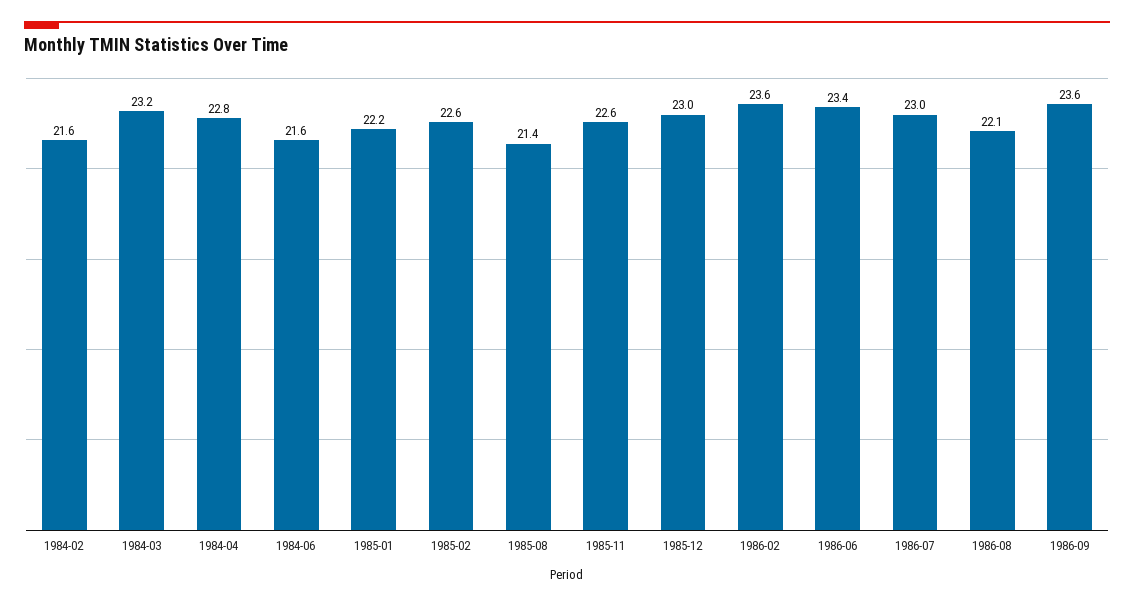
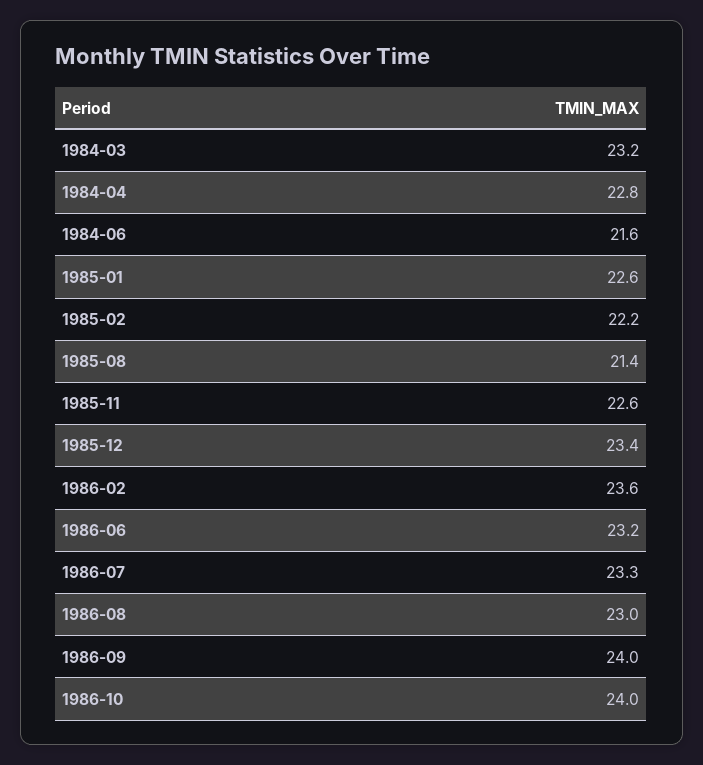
1984-02: 21.6 -> none
1985-01: 22.2 -> 22.6
1985-02: 22.6 -> 22.2
1985-12: 23 -> 23.4
1986-06: 23.4 -> 23.2
1986-07: 23 -> 23.3
1986-08: 22.1 -> 23
1986-09: 23.6 -> 24
1986-10: none -> 24

